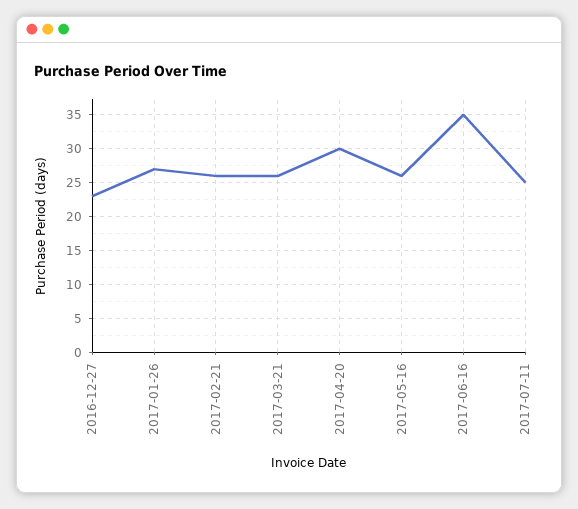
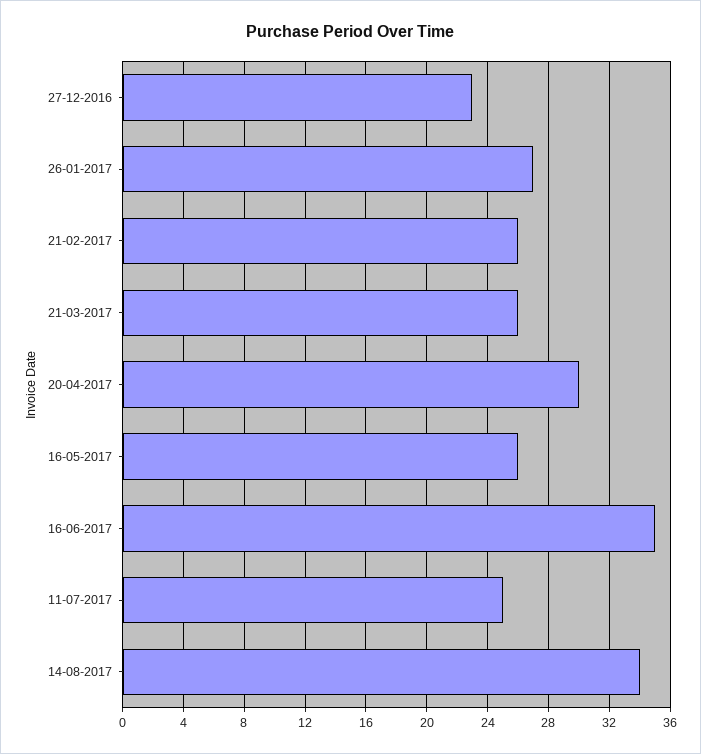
14-08-2017: none -> 34

